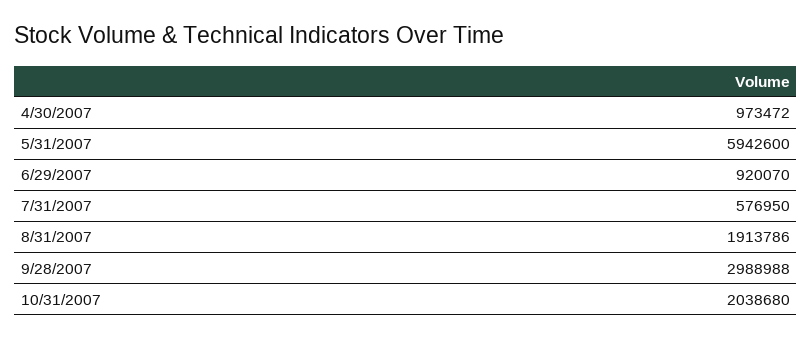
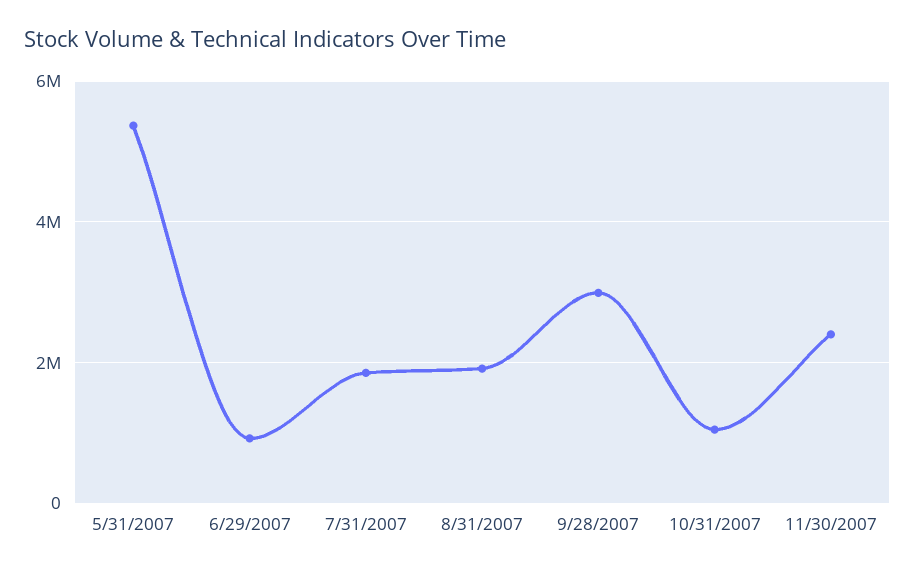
4/30/2007: 973472 -> none
5/31/2007: 5942600 -> 5400000
7/31/2007: 576950 -> 1800000
10/31/2007: 2038680 -> 1000000
11/30/2007: none -> 2400000

